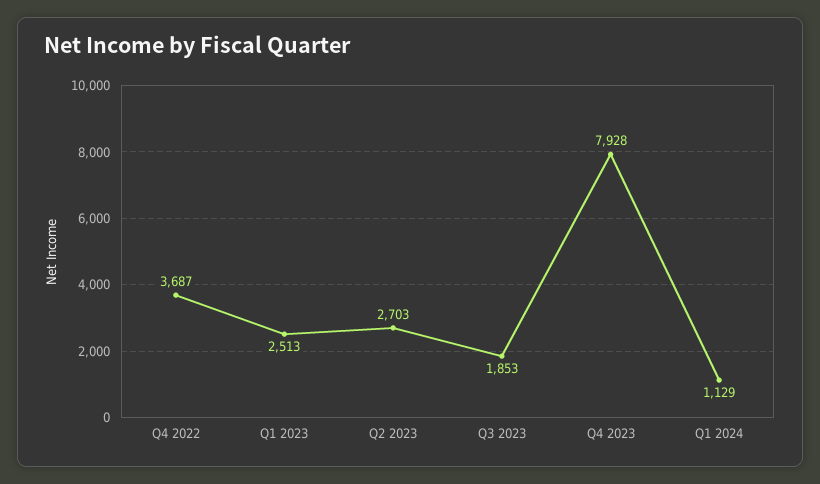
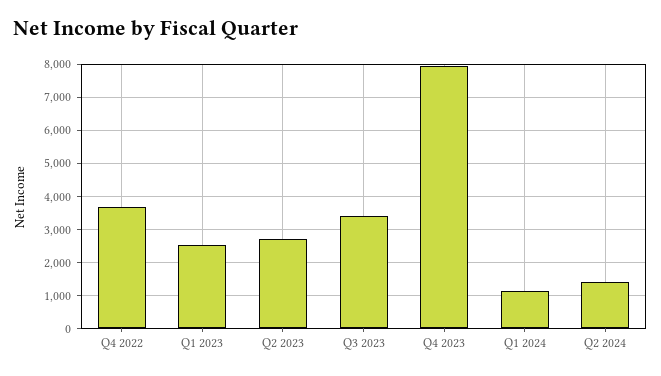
Q3 2023: 1853 -> 3400
Q2 2024: none -> 1400

